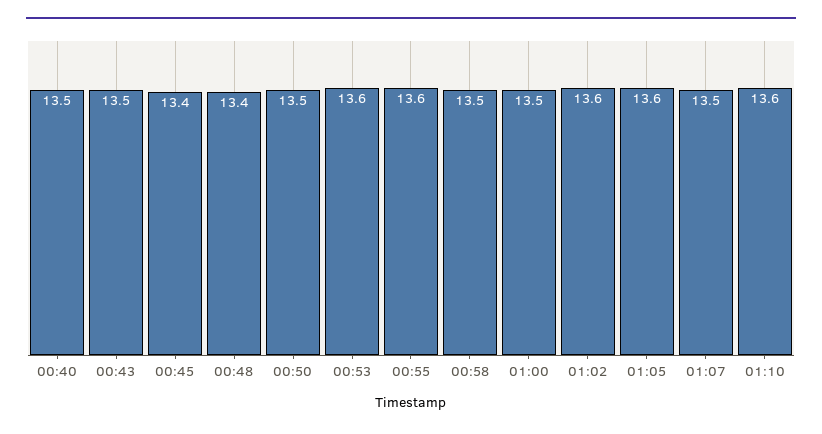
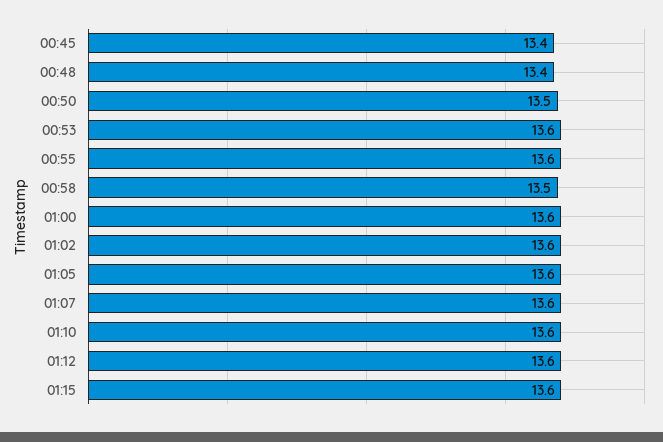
00:40: 13.5 -> none
00:43: 13.5 -> none
01:00: 13.5 -> 13.6
01:07: 13.5 -> 13.6
01:12: none -> 13.6
01:15: none -> 13.6

